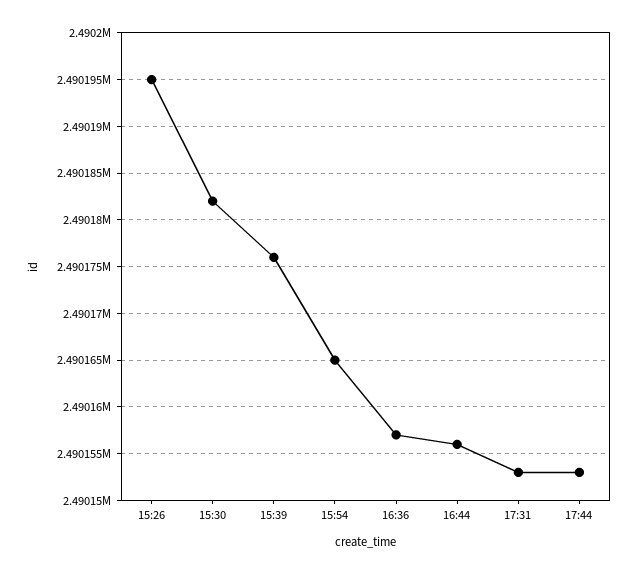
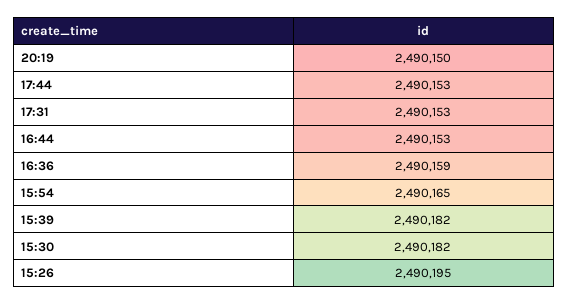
15:39: 2490176 -> 2490182
16:36: 2490157 -> 2490159
16:44: 2490156 -> 2490153
20:19: none -> 2490150

